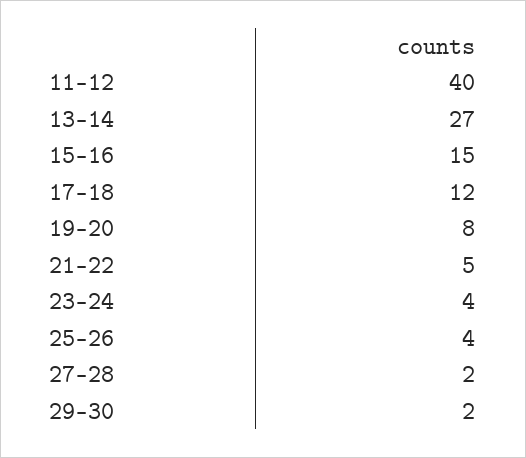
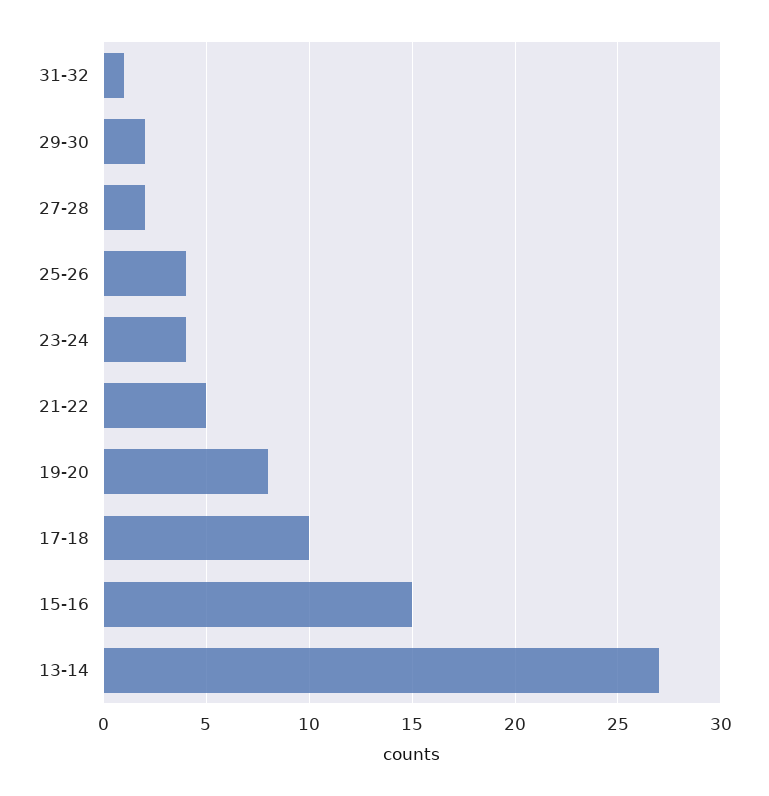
11-12: 40 -> none
17-18: 12 -> 10
31-32: none -> 1

